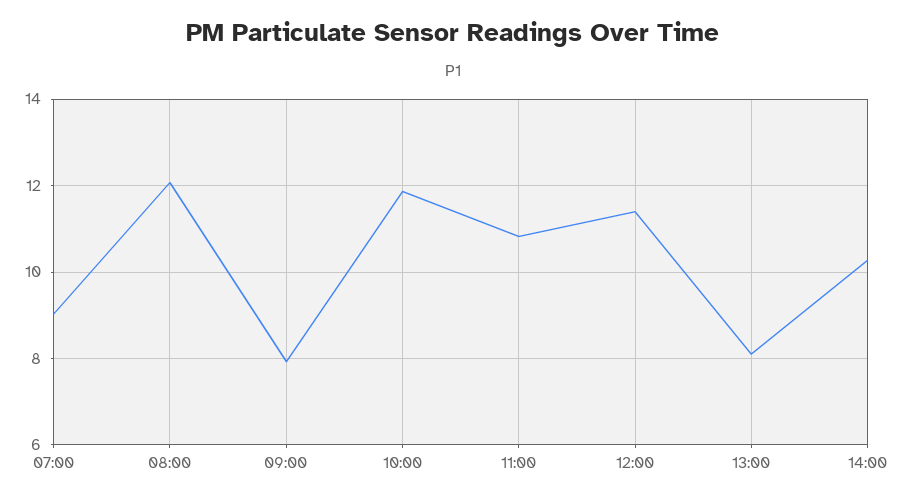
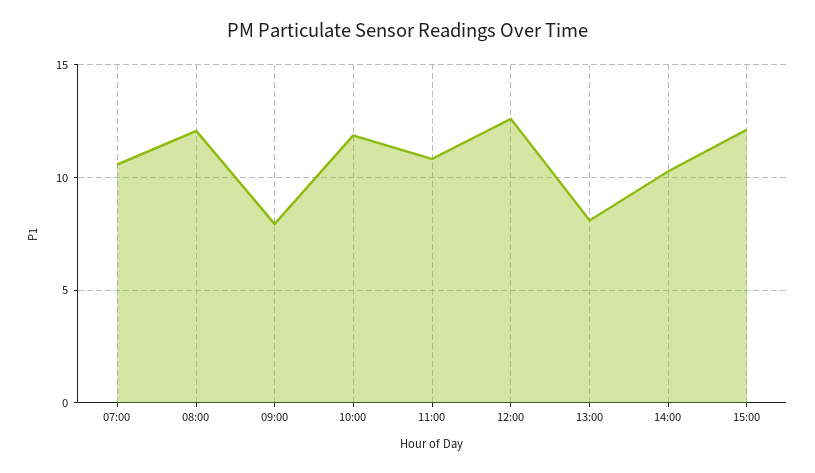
07:00: 9 -> 10.5
12:00: 11.4 -> 12.5
15:00: none -> 12

